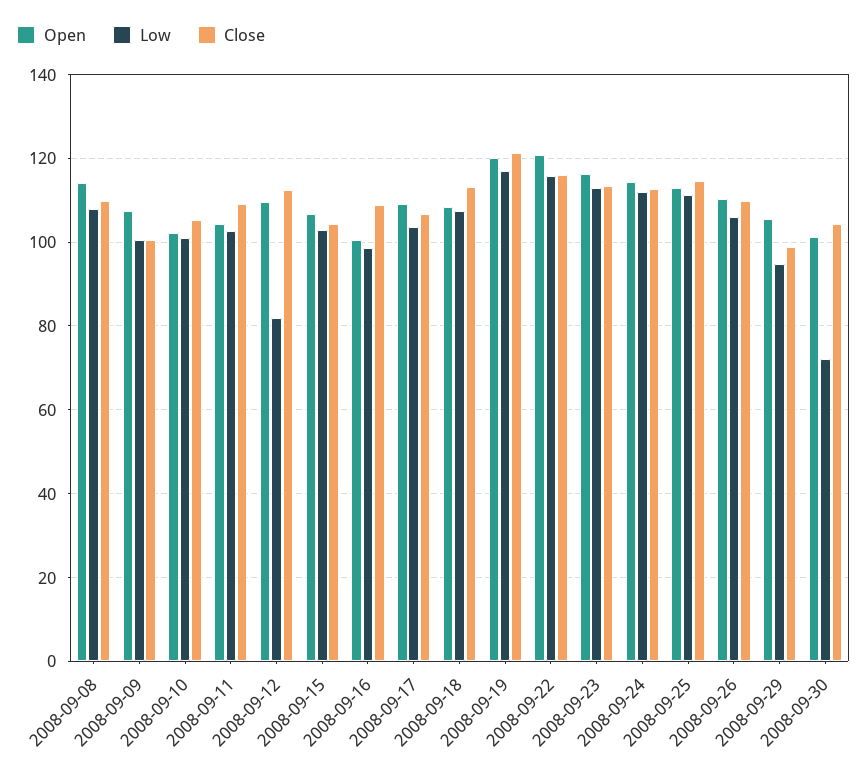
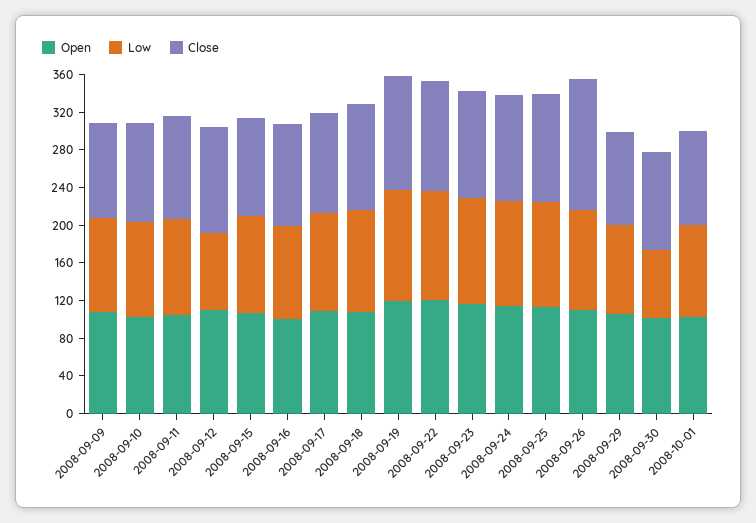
Open, 2008-09-08: 114 -> none
Low, 2008-09-08: 108 -> none
Close, 2008-09-08: 110 -> none
Close, 2008-09-26: 110 -> 140
Open, 2008-10-01: none -> 100
Low, 2008-10-01: none -> 100
Close, 2008-10-01: none -> 100

